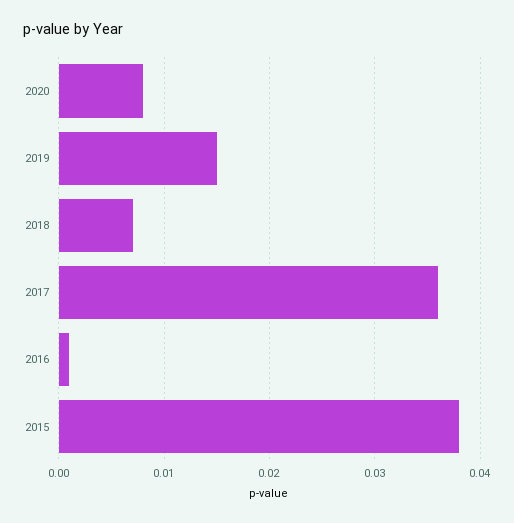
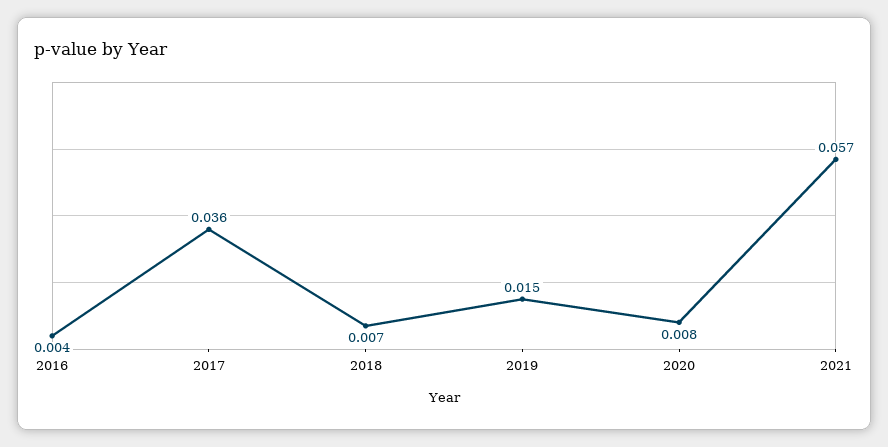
2016: 0.001 -> 0.004
2015: 0.038 -> none
2021: none -> 0.057

